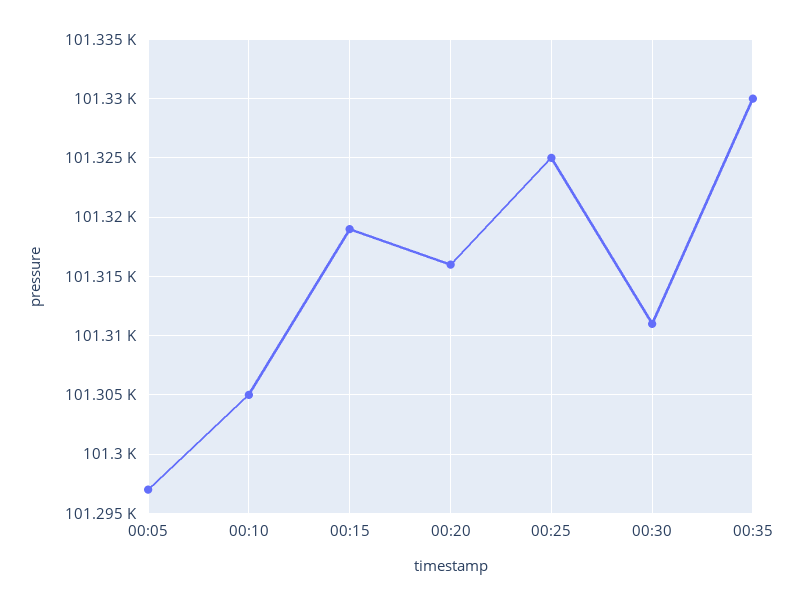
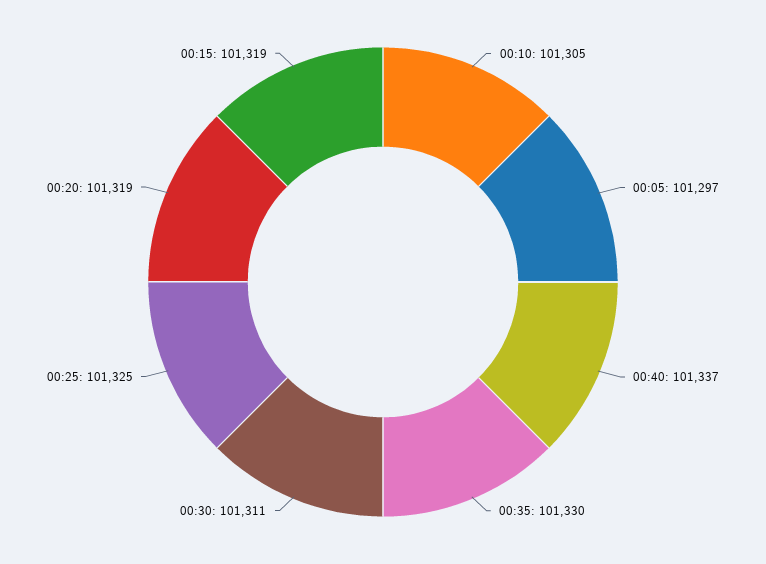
00:20: 101316 -> 101319
00:40: none -> 101337

